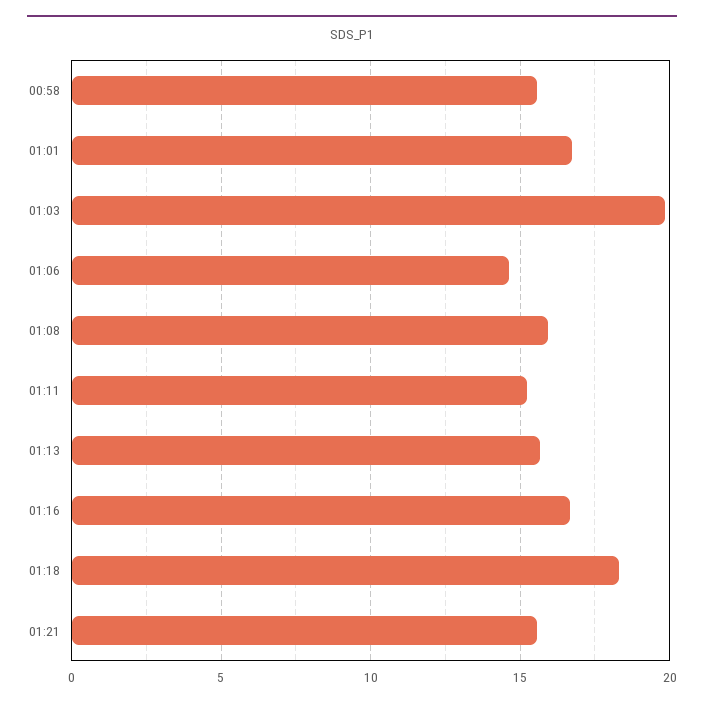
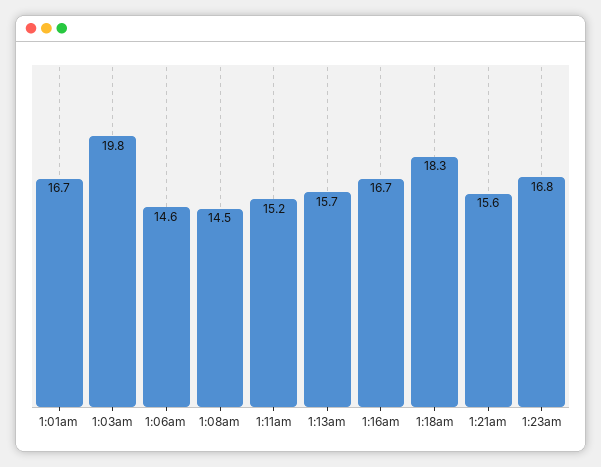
00:58: 15.5 -> none
01:08: 16 -> 14.5
1:23am: none -> 16.8

